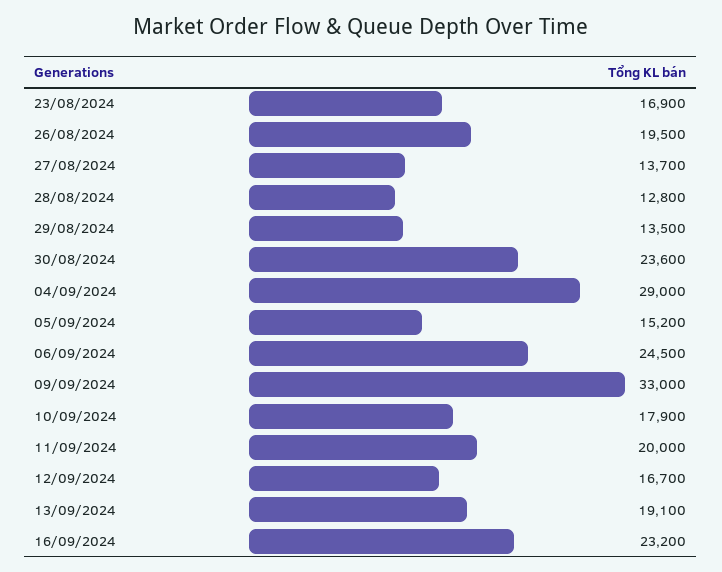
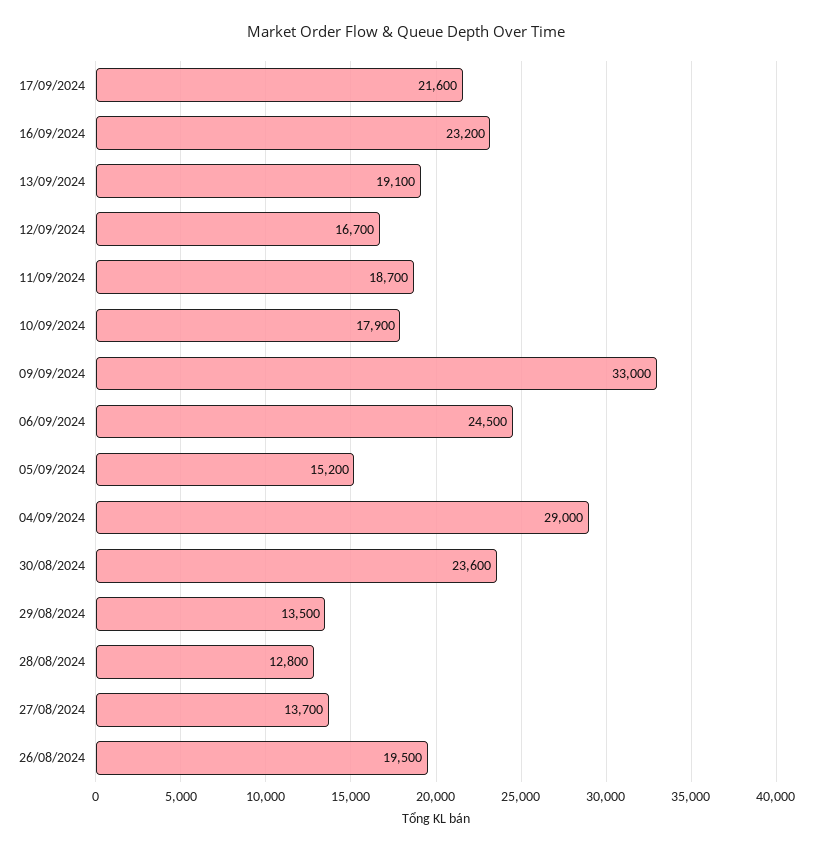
23/08/2024: 16900 -> none
11/09/2024: 20000 -> 18700
17/09/2024: none -> 21600

